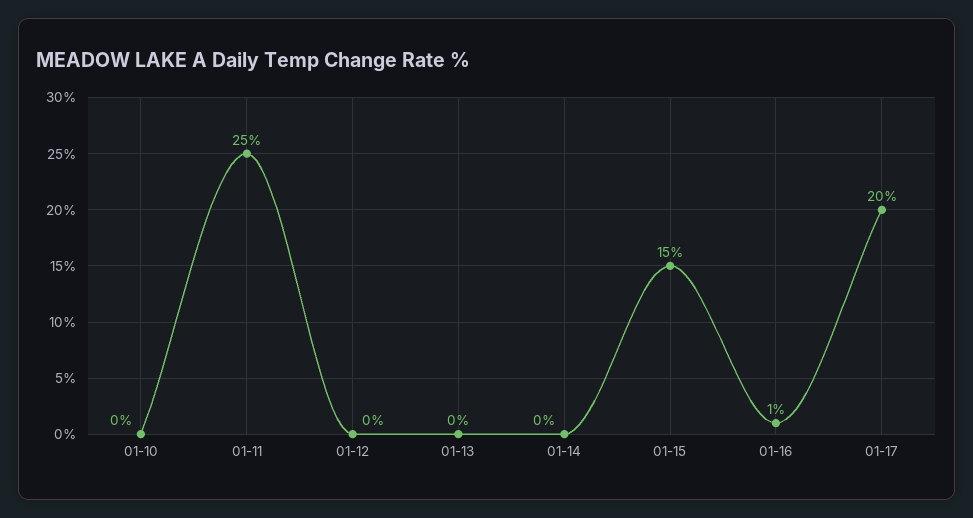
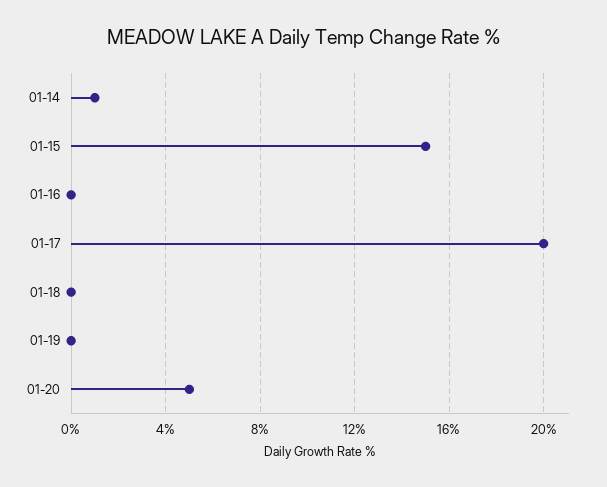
01-10: 0 -> none
01-11: 25 -> none
01-12: 0 -> none
01-13: 0 -> none
01-14: 0 -> 1
01-16: 1 -> 0
01-18: none -> 0
01-19: none -> 0
01-20: none -> 5

